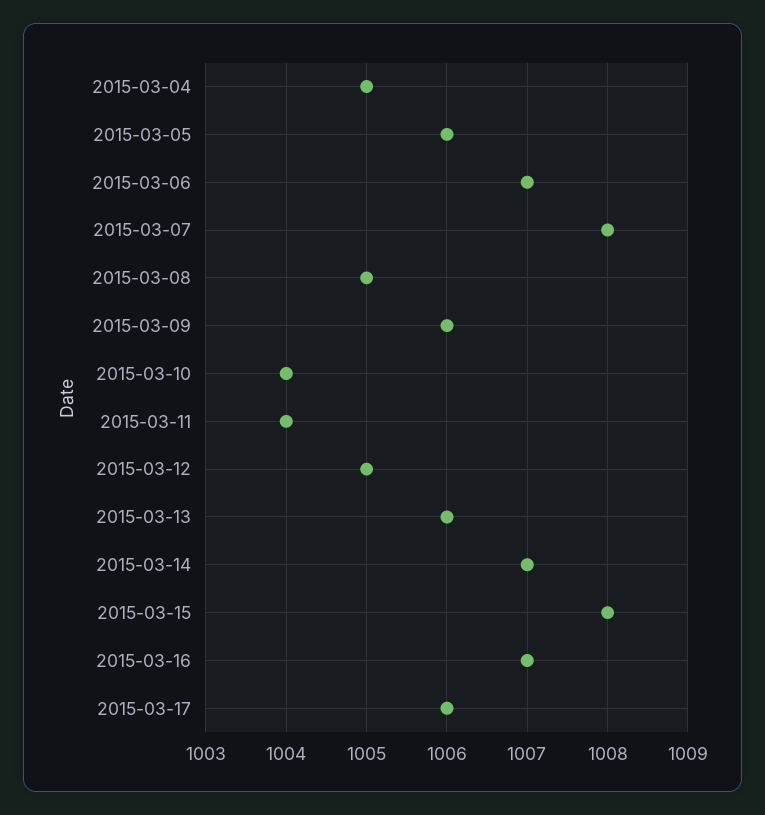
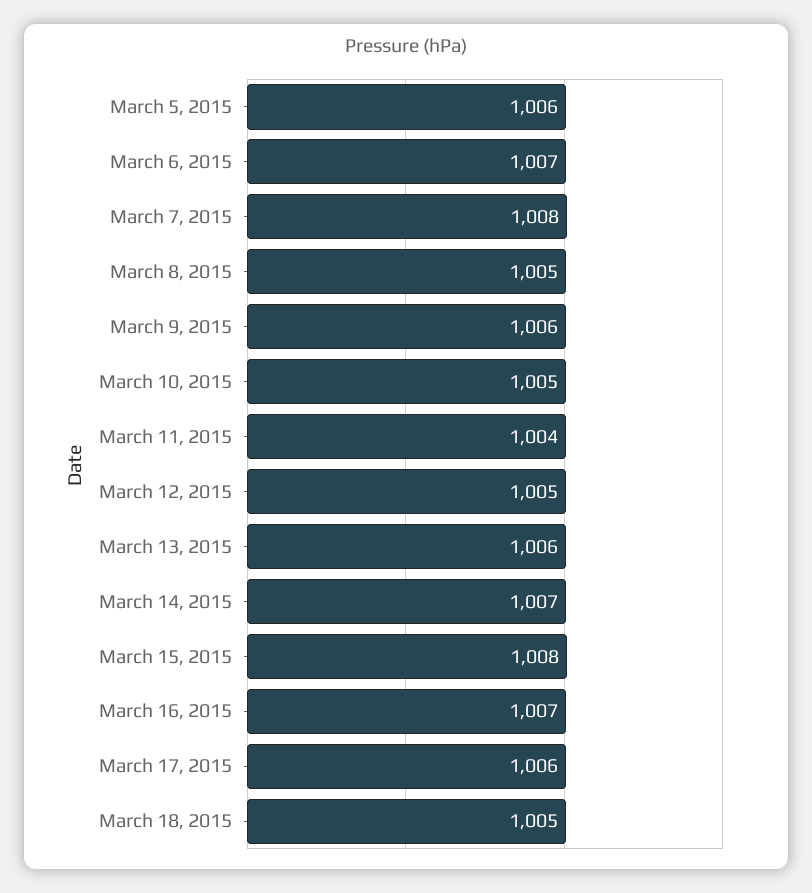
2015-03-04: 1005 -> none
2015-03-10: 1004 -> 1005
March 18, 2015: none -> 1005

